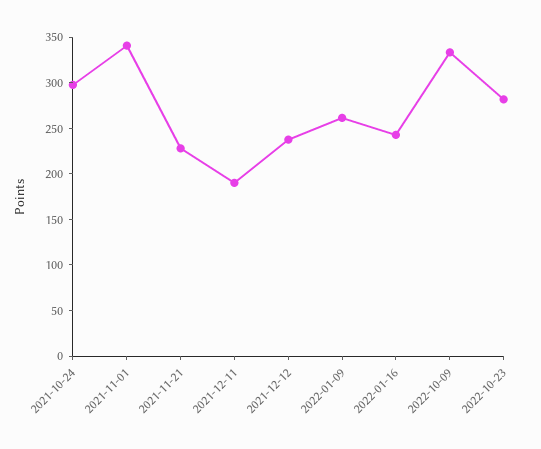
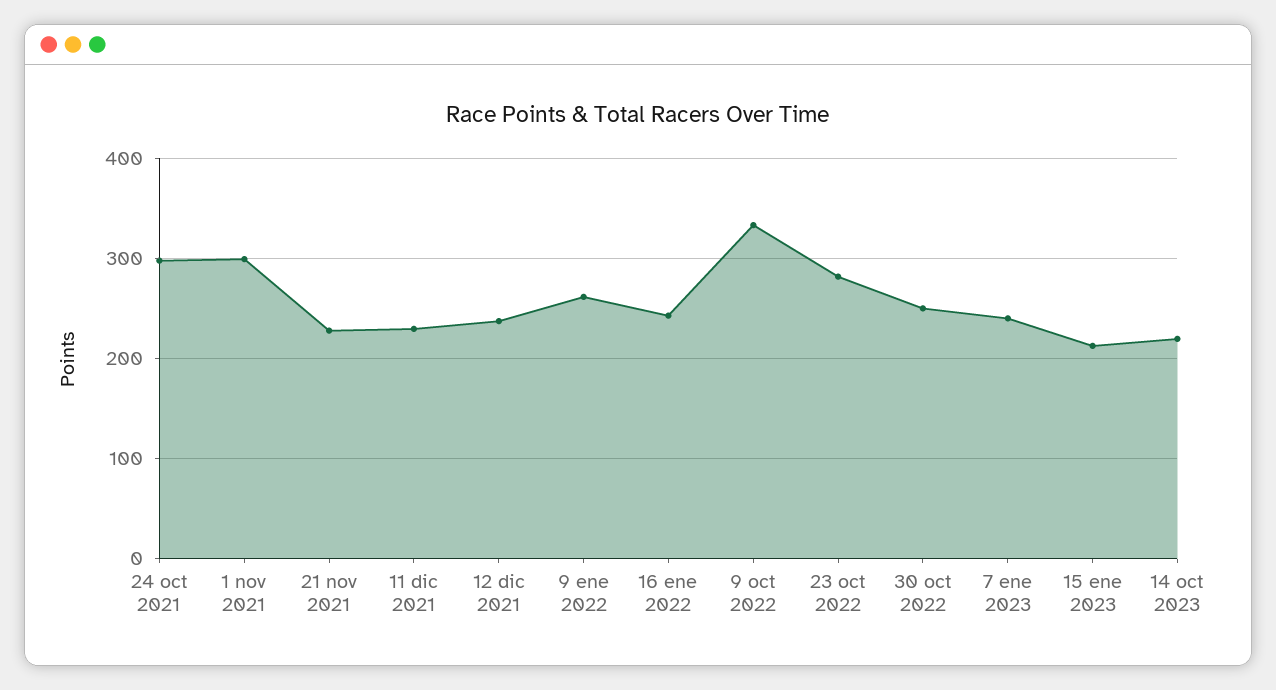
2021-11-01: 340 -> 300
2021-12-11: 190 -> 230
30 oct 2022: none -> 250
7 ene 2023: none -> 240
15 ene 2023: none -> 210
14 oct 2023: none -> 220

